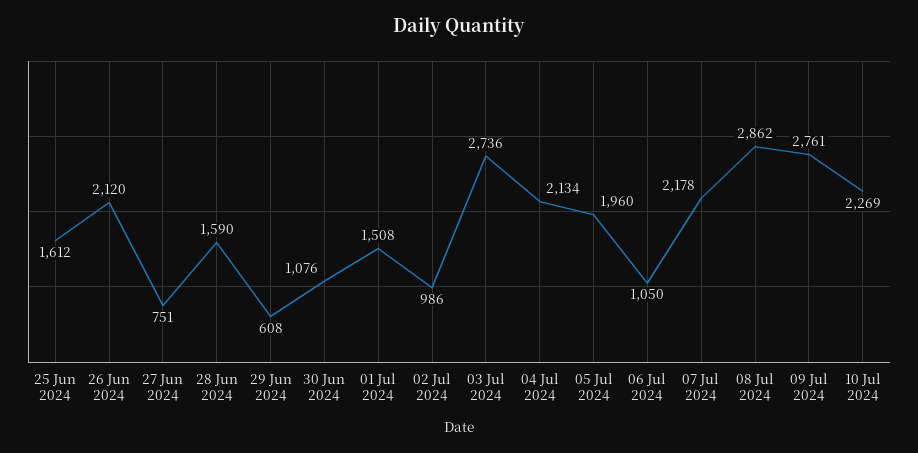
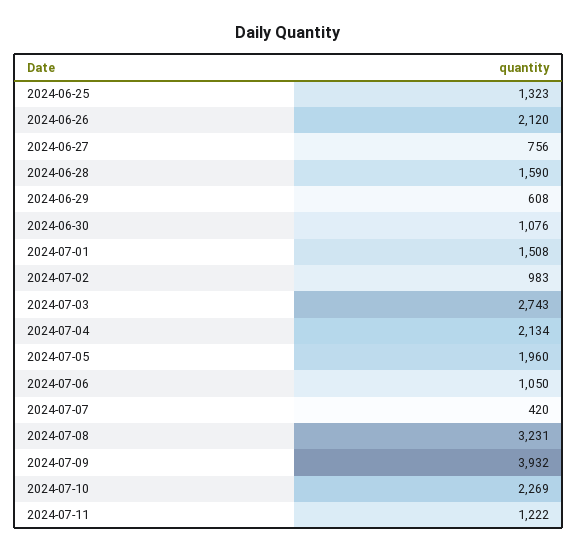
25 Jun 2024: 1612 -> 1323
27 Jun 2024: 751 -> 756
02 Jul 2024: 986 -> 983
03 Jul 2024: 2736 -> 2743
07 Jul 2024: 2178 -> 420
08 Jul 2024: 2862 -> 3231
09 Jul 2024: 2761 -> 3932
2024-07-11: none -> 1222

